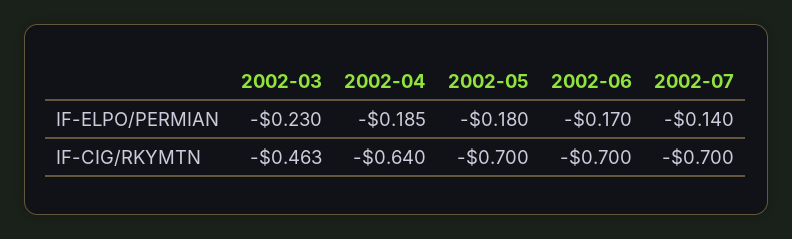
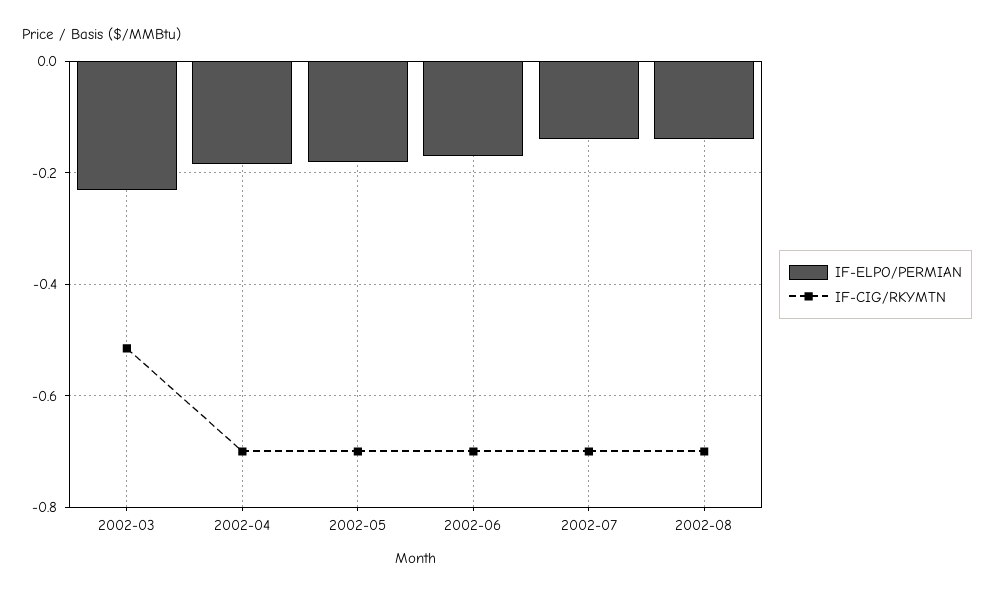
IF-CIG/RKYMTN, 2002-03: -0.463 -> -0.52
IF-CIG/RKYMTN, 2002-04: -0.64 -> -0.7
IF-ELPO/PERMIAN, 2002-08: none -> -0.14
IF-CIG/RKYMTN, 2002-08: none -> -0.7

